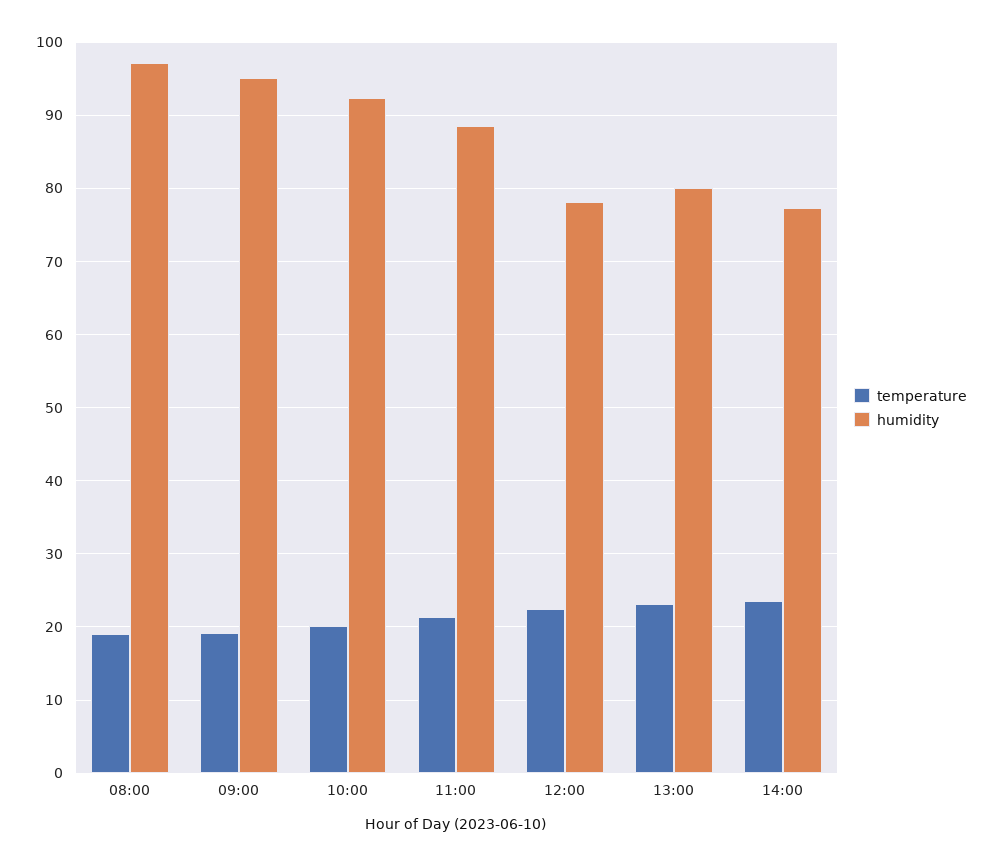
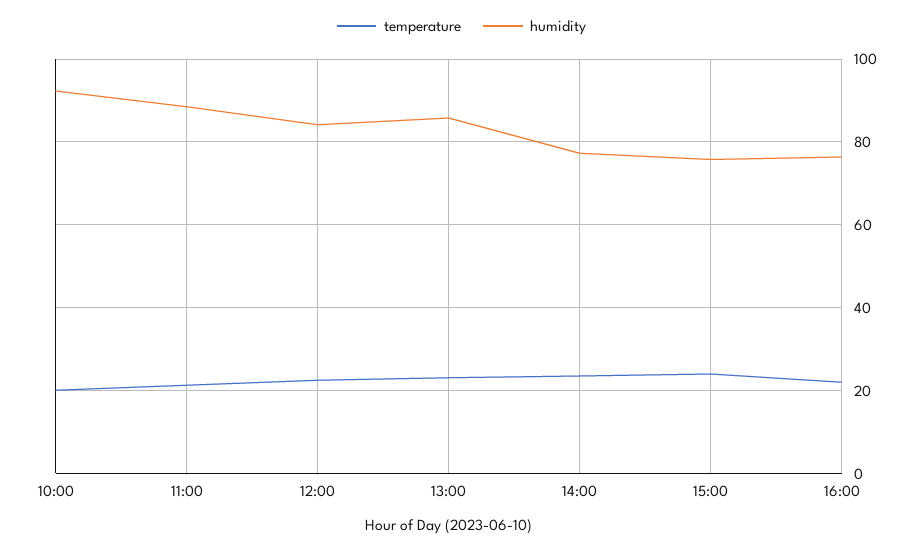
temperature, 08:00: 19 -> none
humidity, 08:00: 97 -> none
temperature, 09:00: 19 -> none
humidity, 09:00: 95 -> none
humidity, 12:00: 78 -> 84
humidity, 13:00: 80 -> 86
temperature, 15:00: none -> 24
humidity, 15:00: none -> 76
temperature, 16:00: none -> 22
humidity, 16:00: none -> 76

